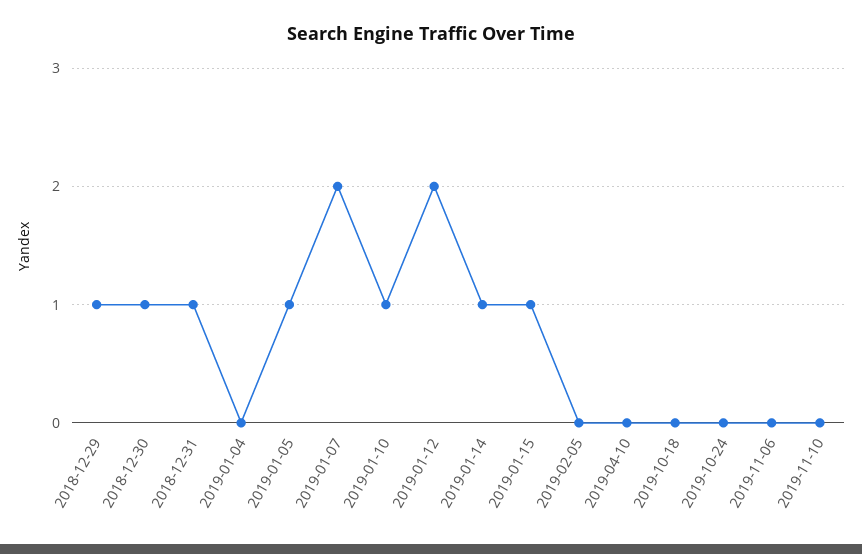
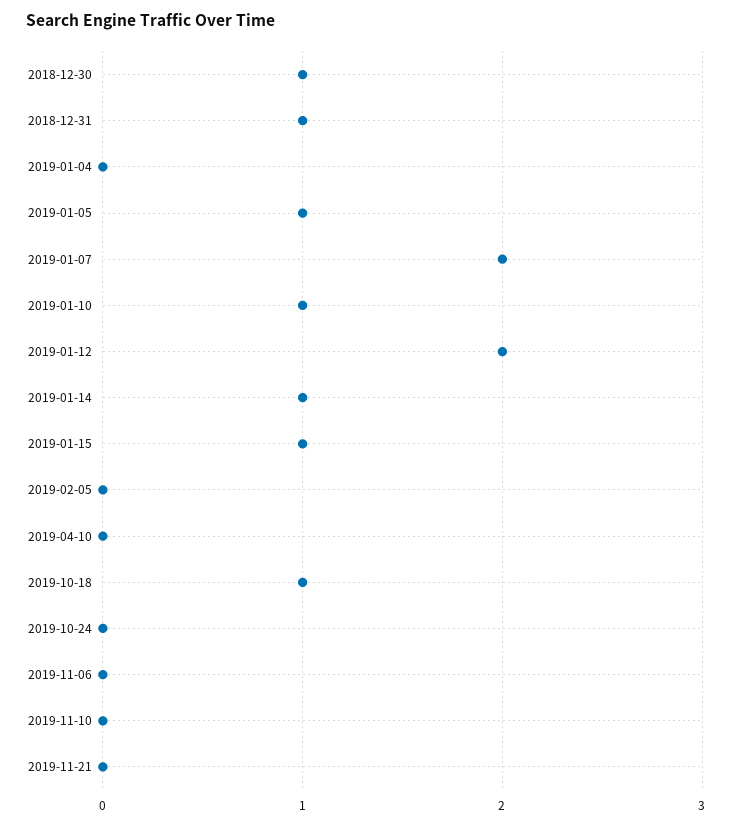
2018-12-29: 1 -> none
2019-10-18: 0 -> 1
2019-11-21: none -> 0

